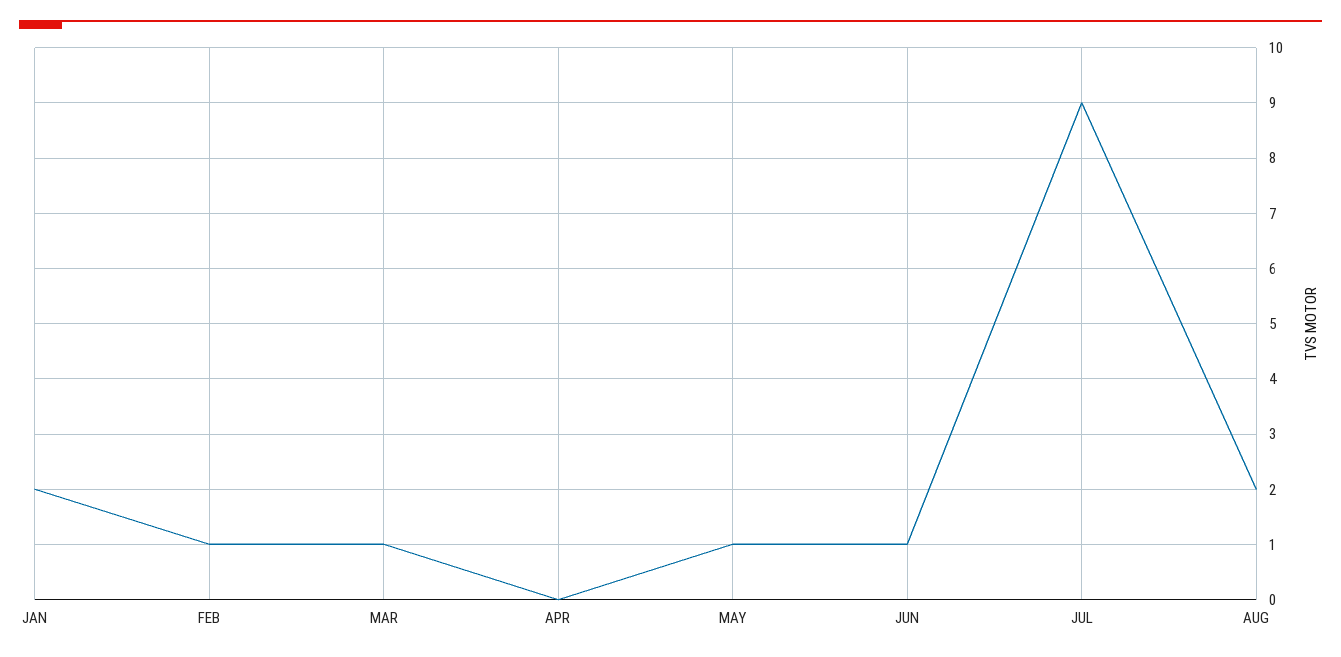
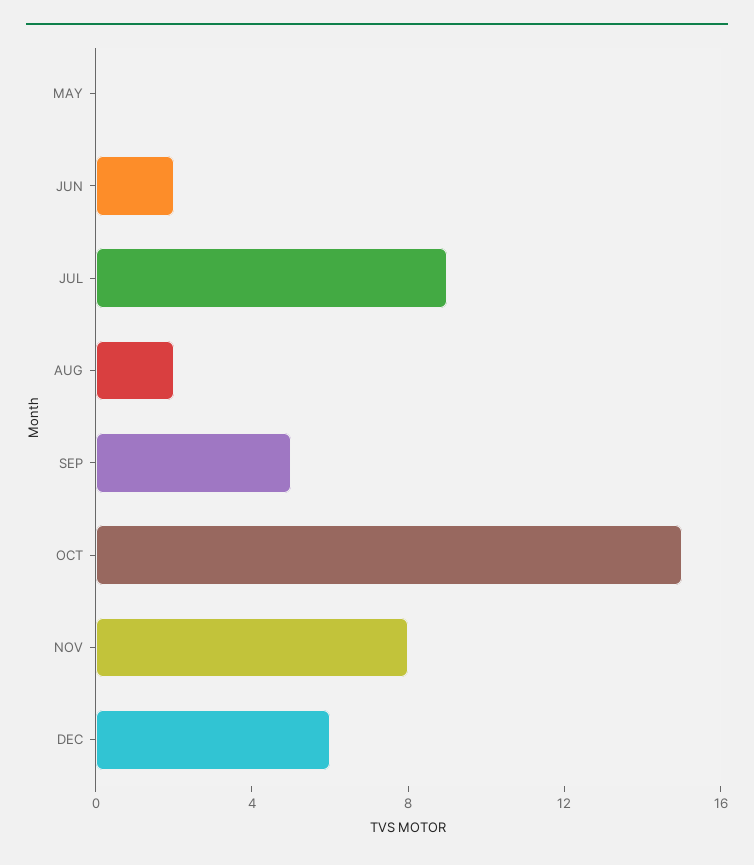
JAN: 2 -> none
FEB: 1 -> none
MAR: 1 -> none
APR: 0 -> none
MAY: 1 -> 0
JUN: 1 -> 2
SEP: none -> 5
OCT: none -> 15
NOV: none -> 8
DEC: none -> 6

